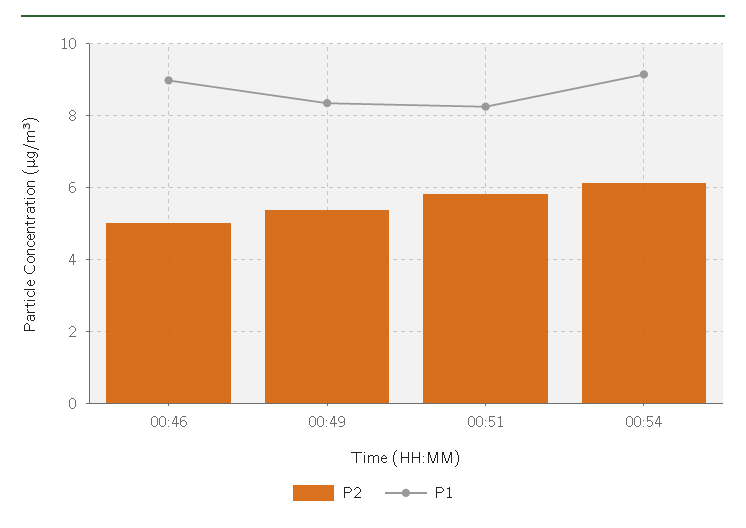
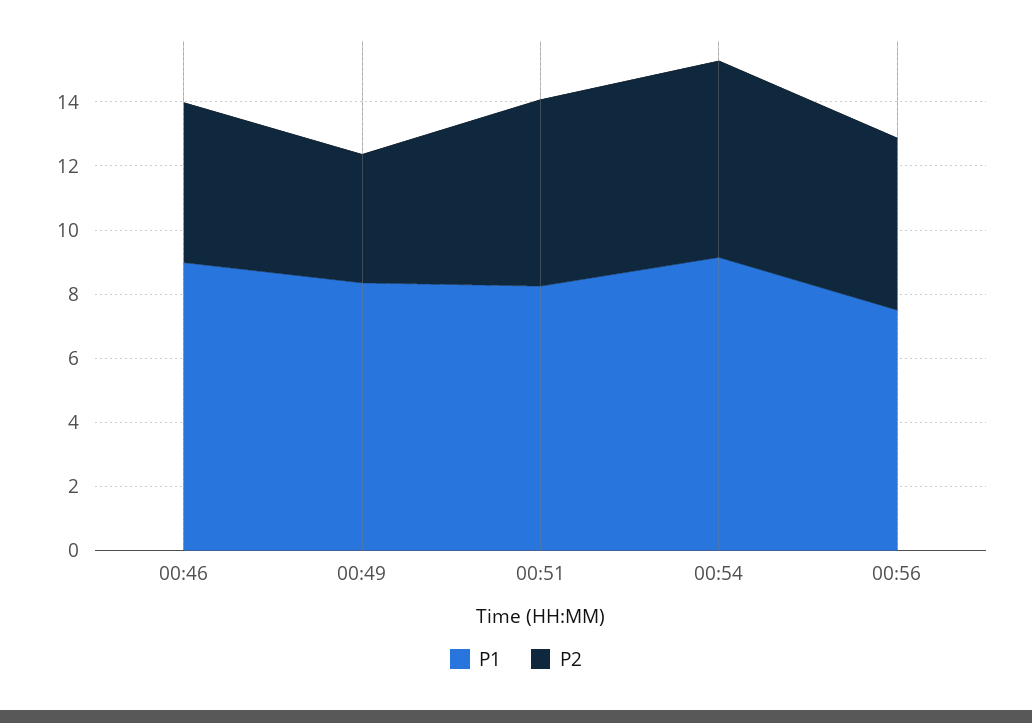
P2, 00:49: 5.4 -> 4
P1, 00:56: none -> 7.5
P2, 00:56: none -> 5.5

